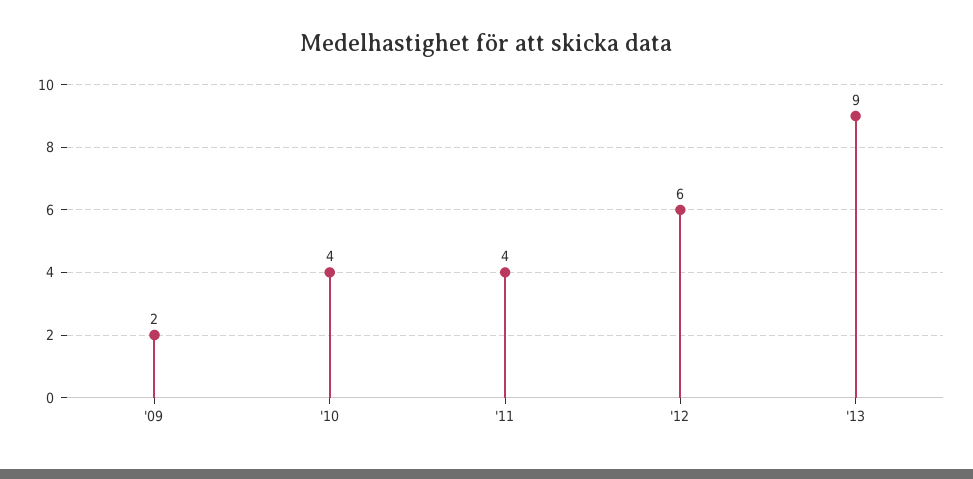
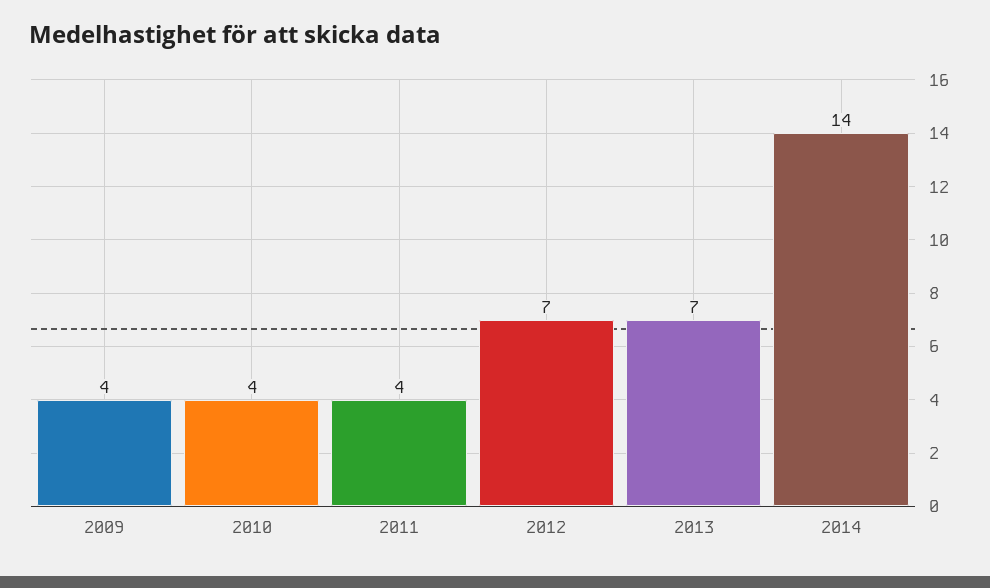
'09: 2 -> 4
'12: 6 -> 7
'13: 9 -> 7
2014: none -> 14

